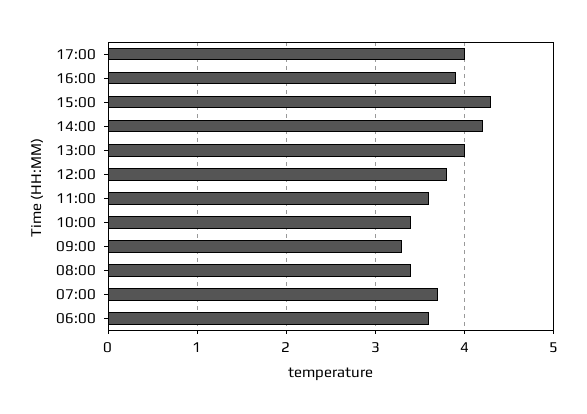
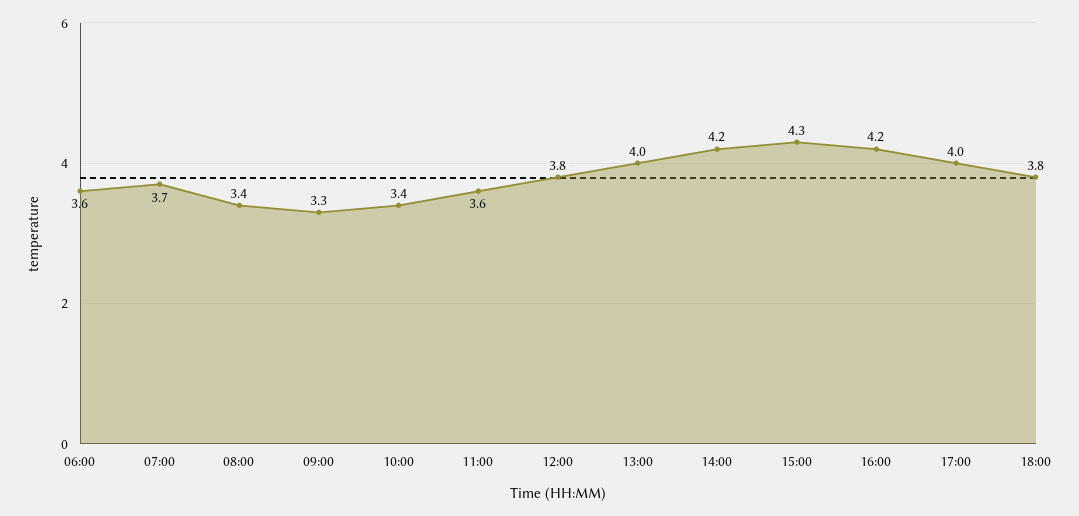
16:00: 3.9 -> 4.2
18:00: none -> 3.8

